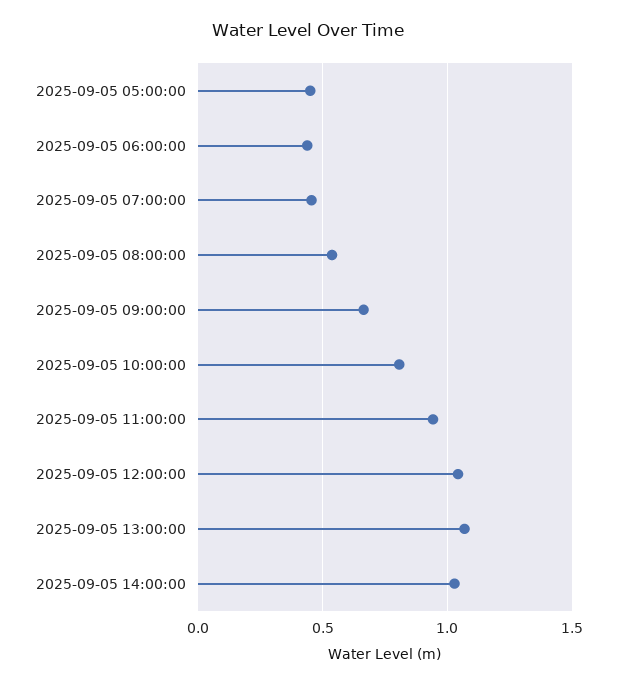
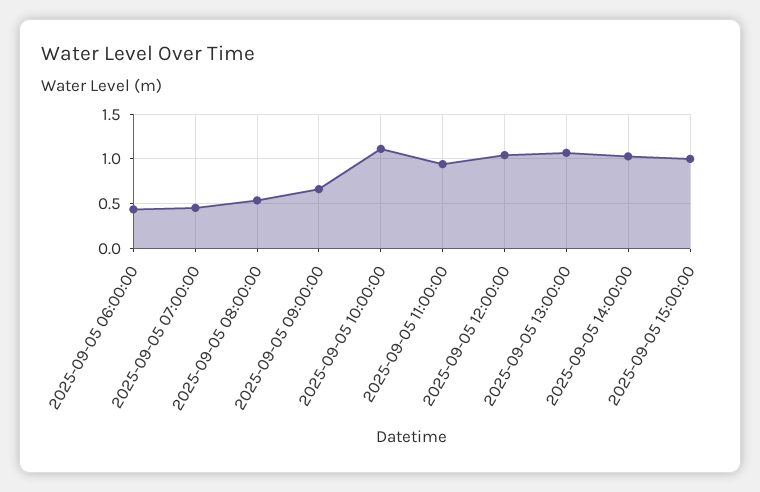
2025-09-05 05:00:00: 0.45 -> none
2025-09-05 10:00:00: 0.8 -> 1.1
2025-09-05 15:00:00: none -> 1

